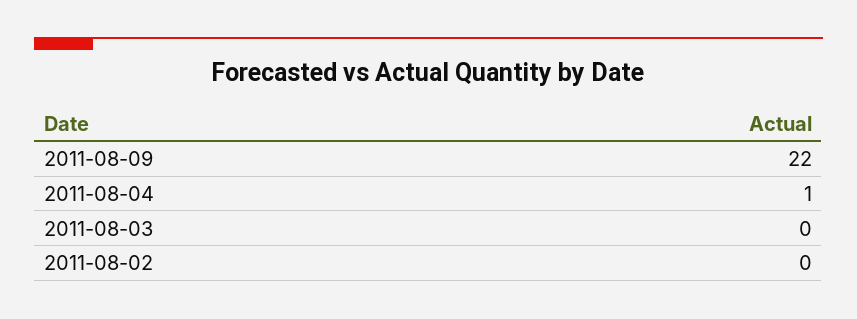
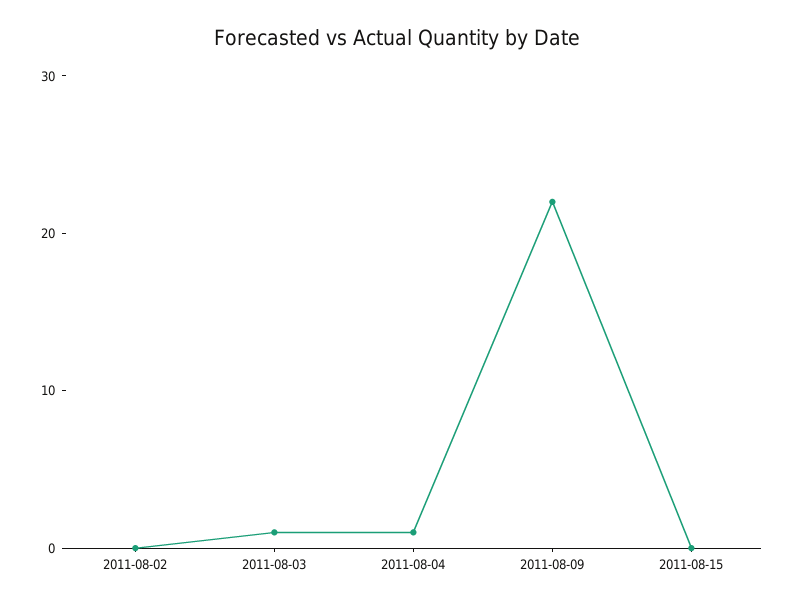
2011-08-03: 0 -> 1
2011-08-15: none -> 0

